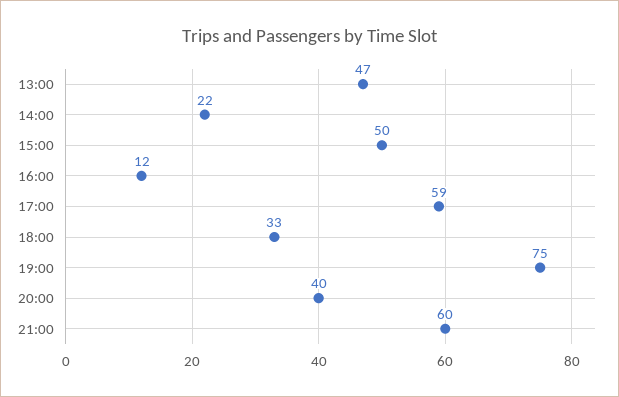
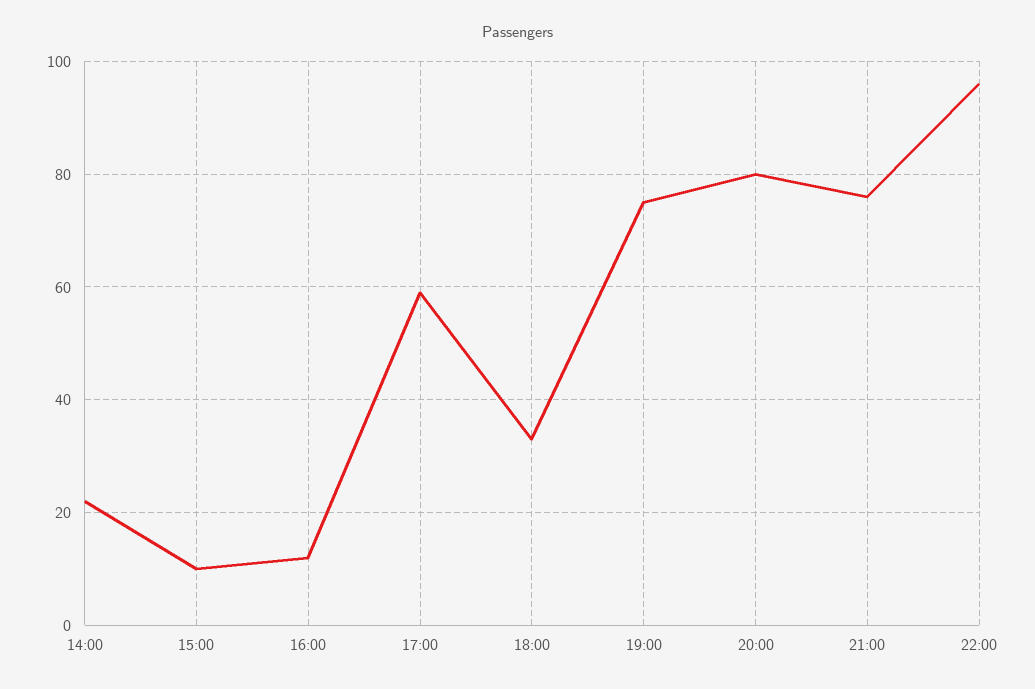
13:00: 47 -> none
15:00: 50 -> 10
20:00: 40 -> 80
21:00: 60 -> 75
22:00: none -> 95

